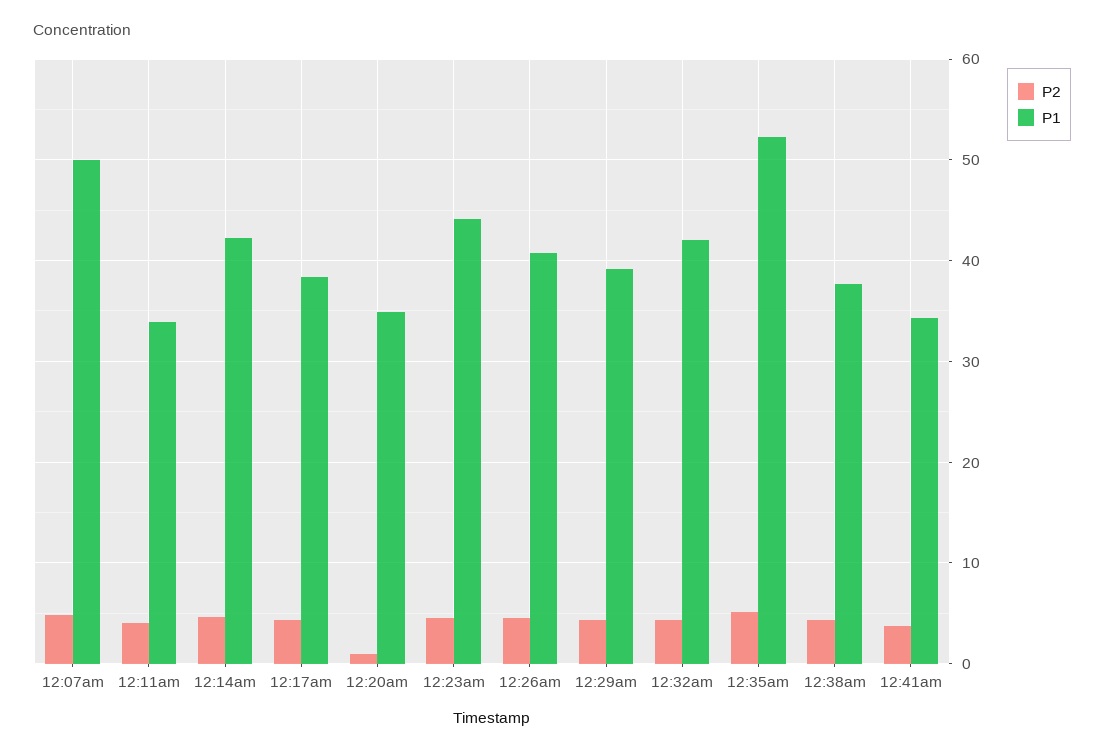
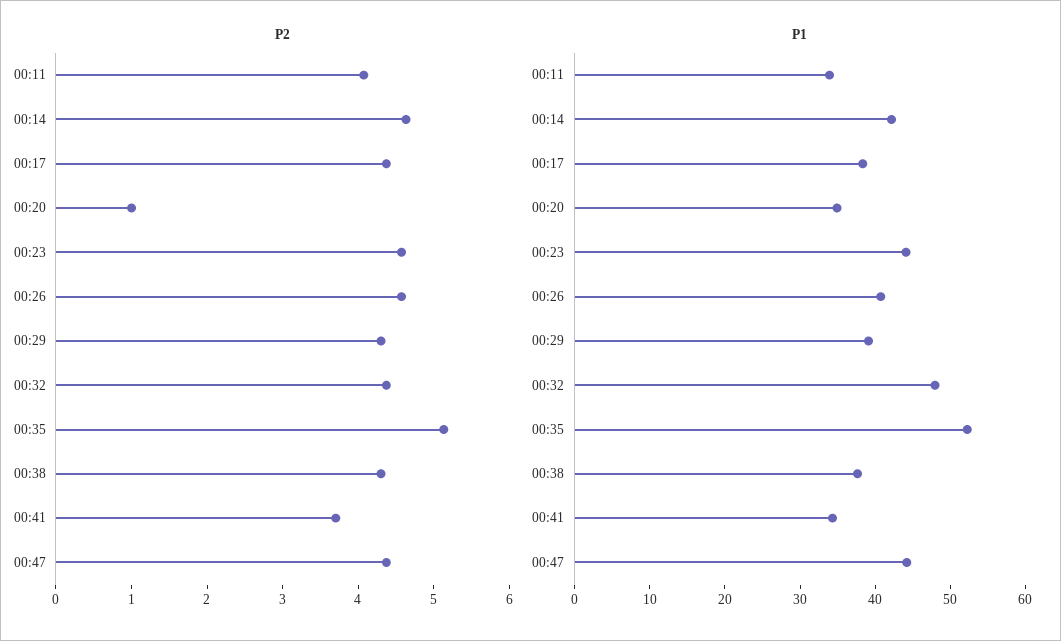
P2, 12:07am: 5 -> none
P1, 12:07am: 50 -> none
P1, 12:32am: 42 -> 48
P2, 00:47: none -> 4.4
P1, 00:47: none -> 44

